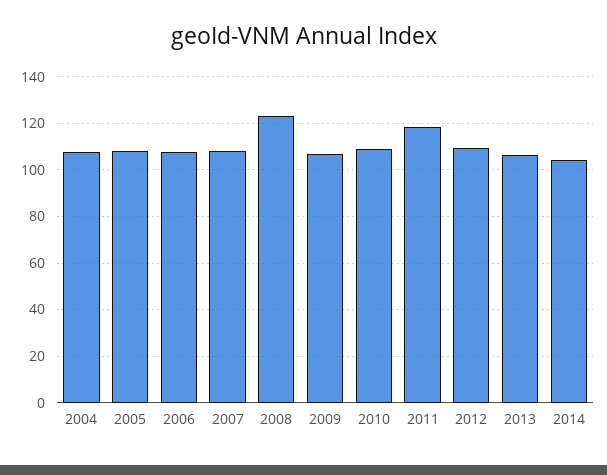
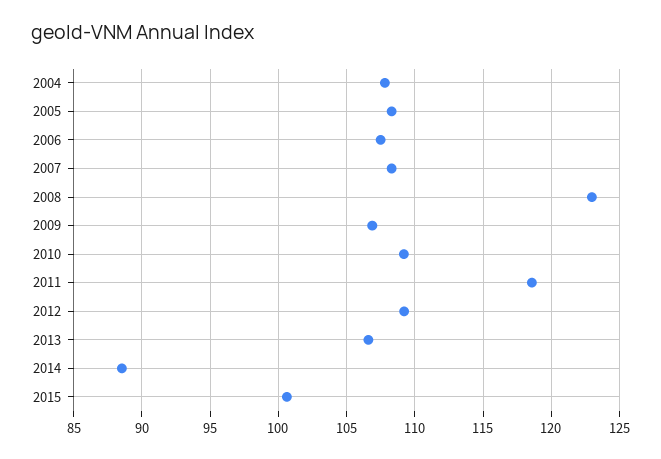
2014: 105 -> 88.5
2015: none -> 100.5

